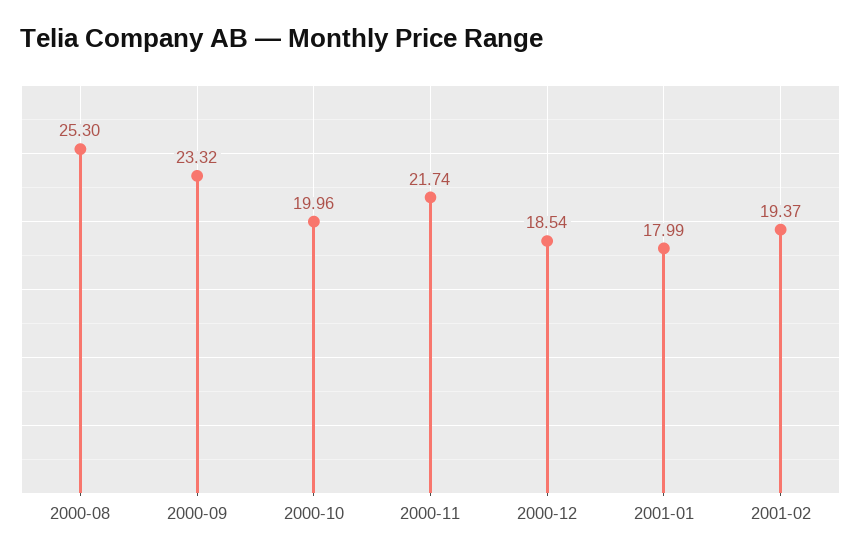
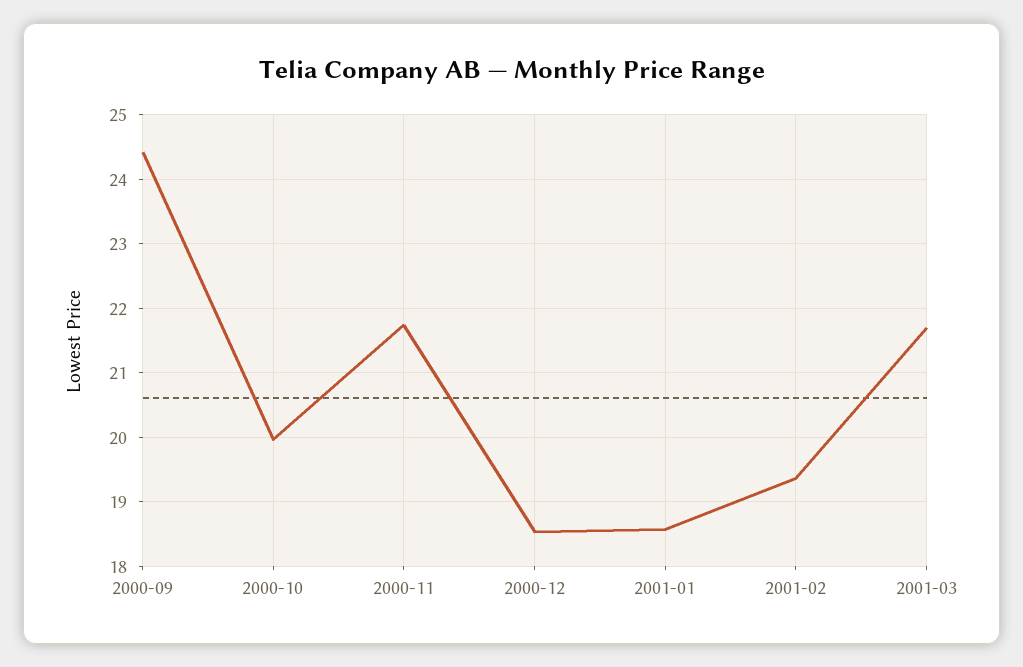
2000-08: 25.3 -> none
2000-09: 23.32 -> 24.4
2001-01: 17.99 -> 18.6
2001-03: none -> 21.7

